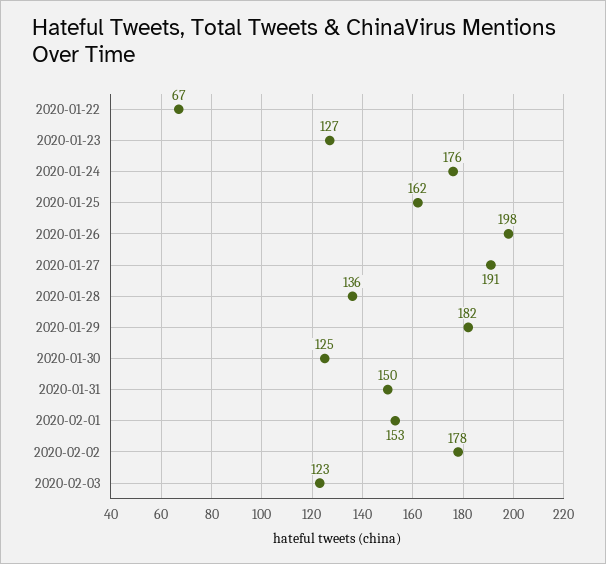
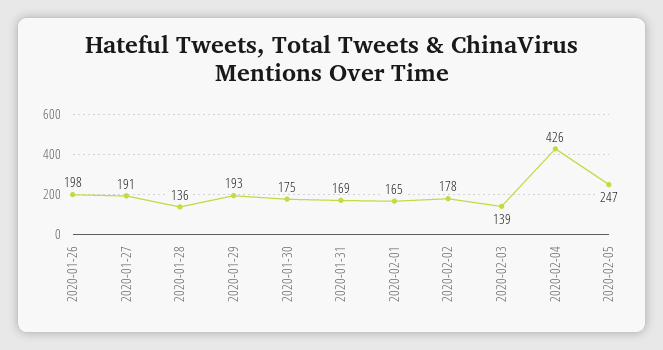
2020-01-22: 67 -> none
2020-01-23: 127 -> none
2020-01-24: 176 -> none
2020-01-25: 162 -> none
2020-01-29: 182 -> 193
2020-01-30: 125 -> 175
2020-01-31: 150 -> 169
2020-02-01: 153 -> 165
2020-02-03: 123 -> 139
2020-02-04: none -> 426
2020-02-05: none -> 247

